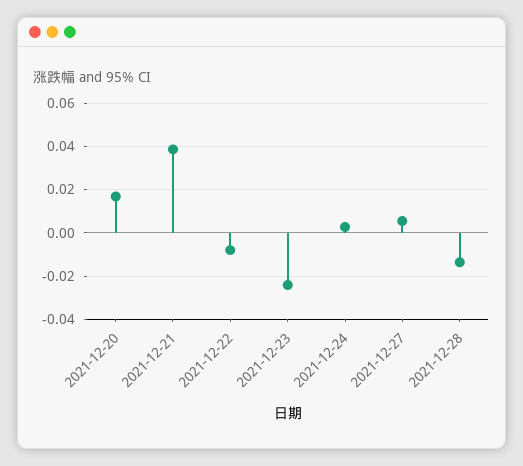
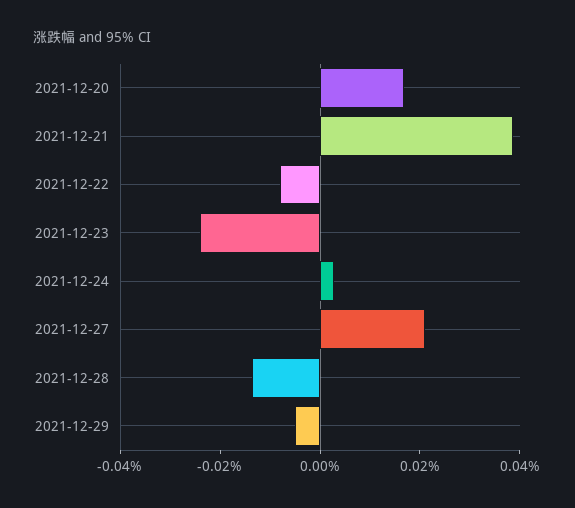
2021-12-27: 0.005 -> 0.02
2021-12-29: none -> -0.005

